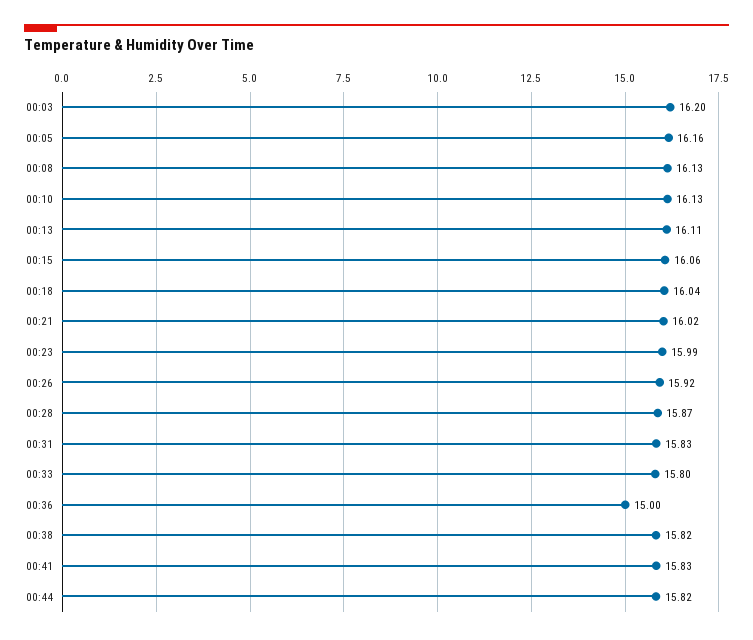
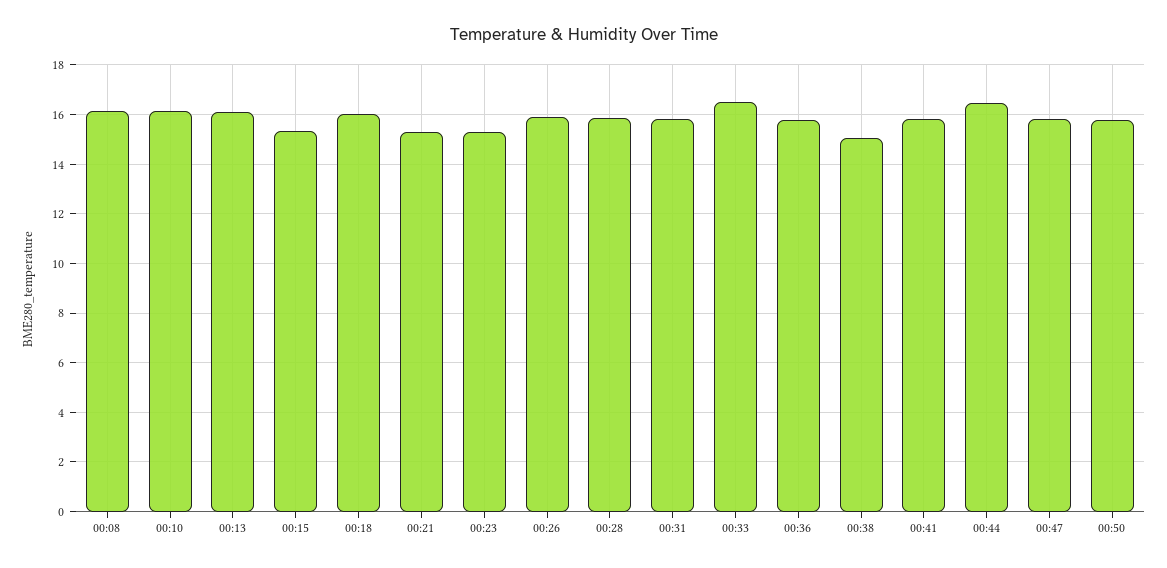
00:03: 16.2 -> none
00:05: 16.16 -> none
00:15: 16.06 -> 15.25
00:21: 16.02 -> 15.25
00:23: 15.99 -> 15.25
00:33: 15.8 -> 16.5
00:36: 15 -> 15.75
00:38: 15.82 -> 15
00:44: 15.82 -> 16.5
00:47: none -> 15.75
00:50: none -> 15.75

